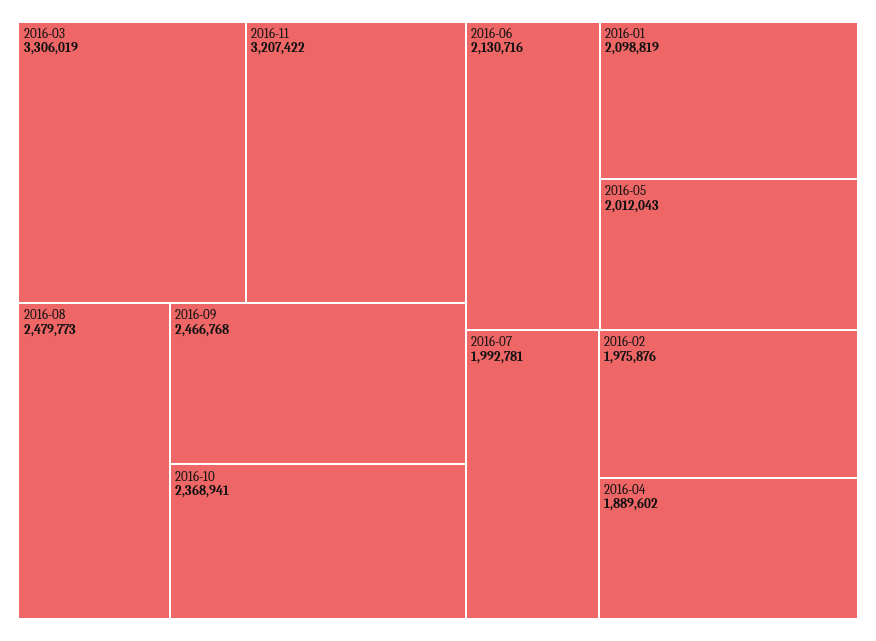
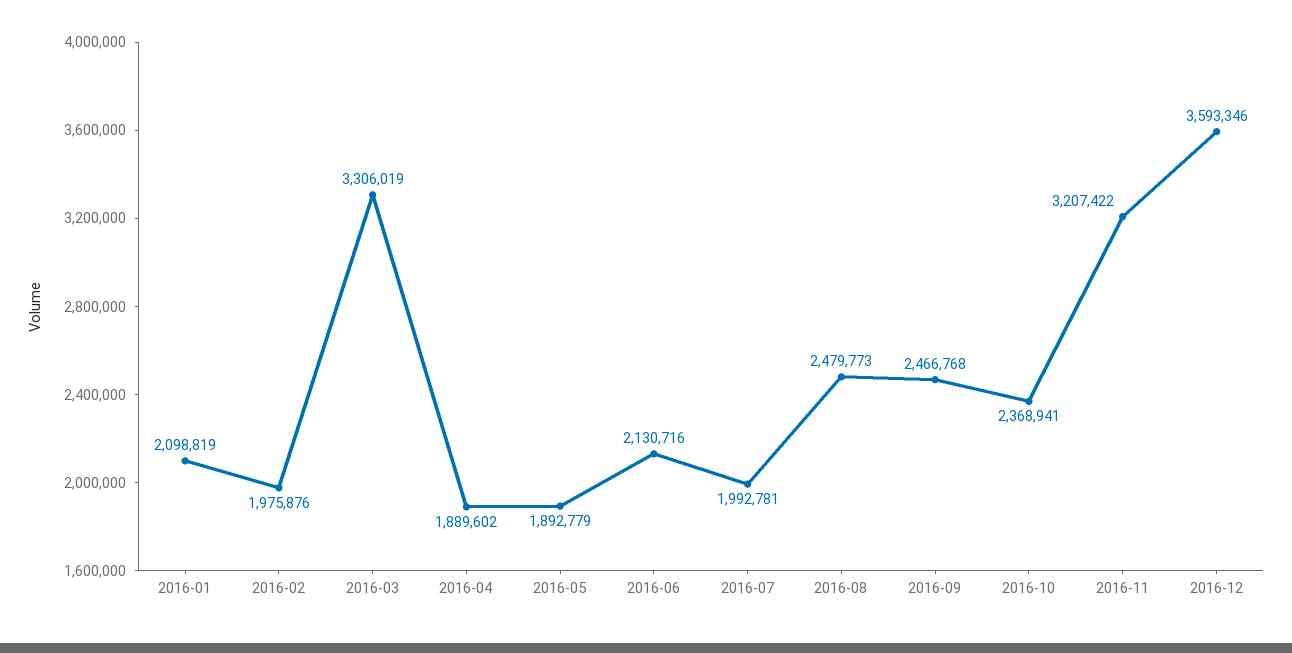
2016-05: 2012043 -> 1892779
2016-12: none -> 3593346

